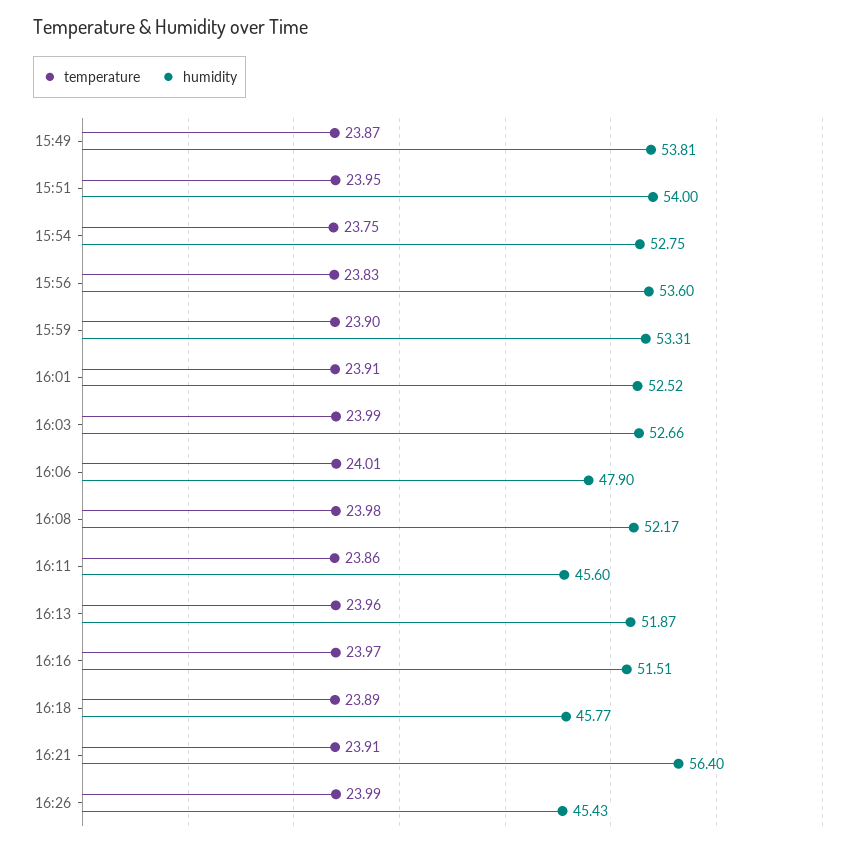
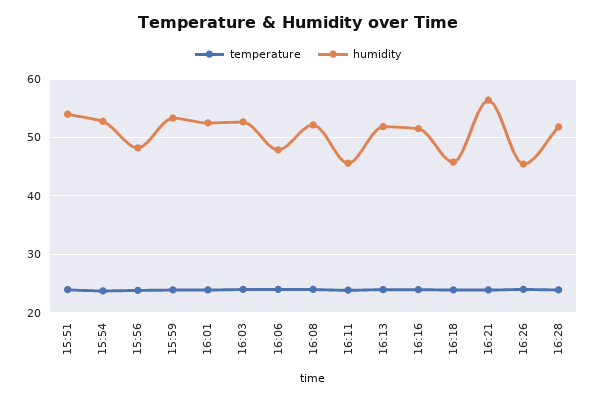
temperature, 15:49: 23.87 -> none
humidity, 15:49: 53.81 -> none
humidity, 15:56: 53.6 -> 48
temperature, 16:28: none -> 24
humidity, 16:28: none -> 52

